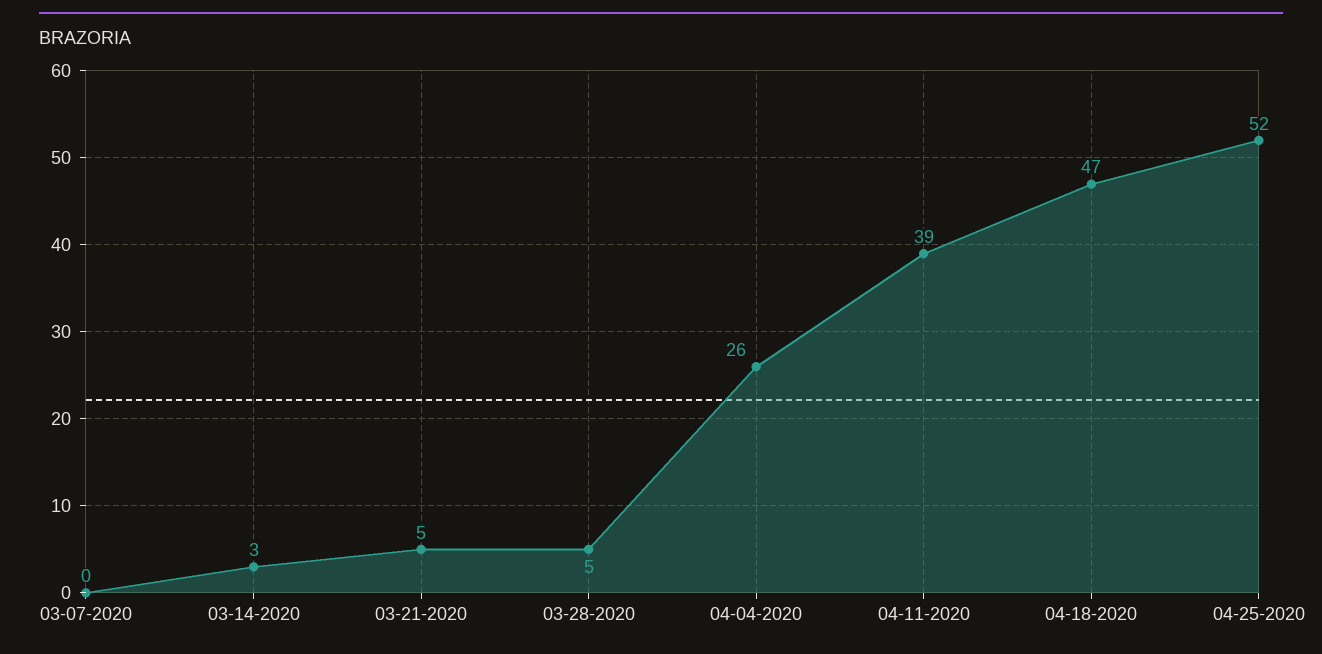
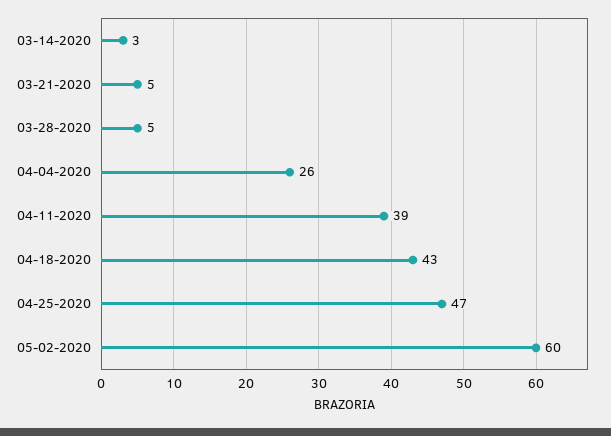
03-07-2020: 0 -> none
04-18-2020: 47 -> 43
04-25-2020: 52 -> 47
05-02-2020: none -> 60

